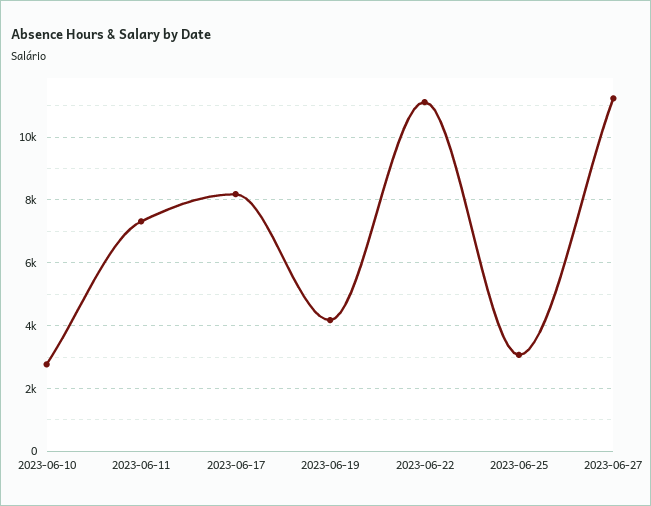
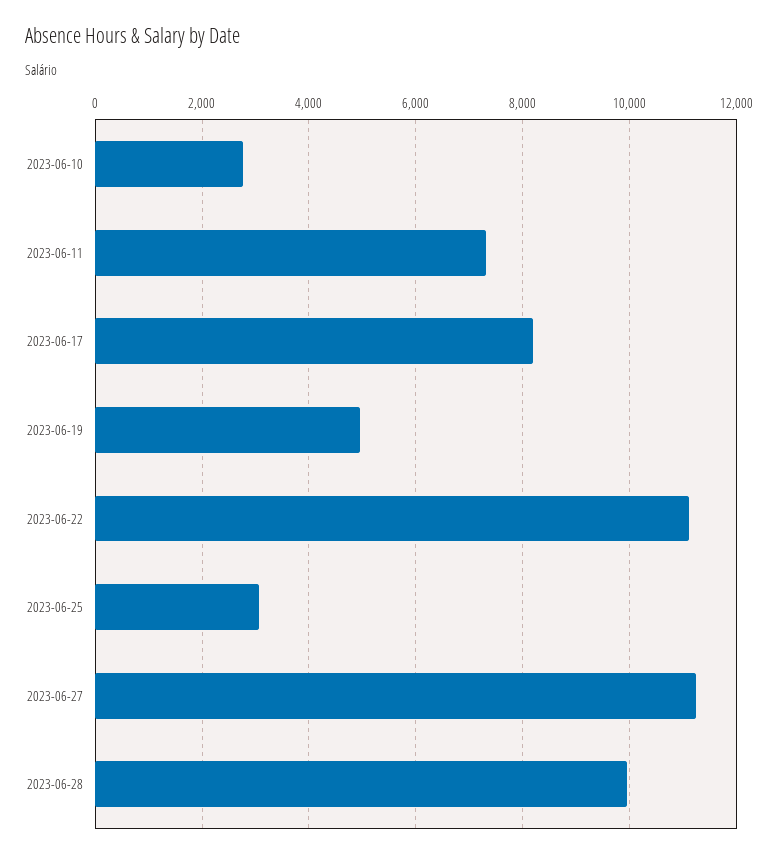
2023-06-19: 4200 -> 5000
2023-06-28: none -> 10000

